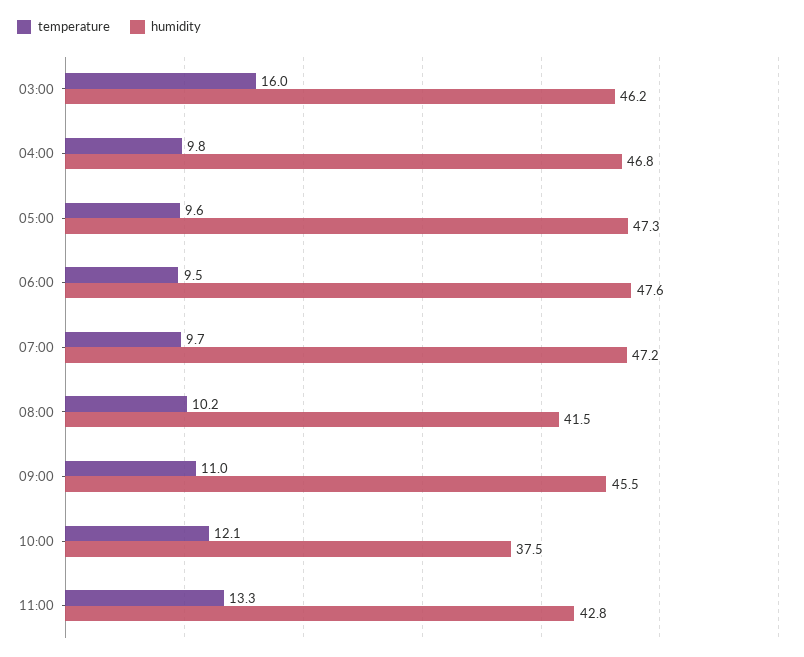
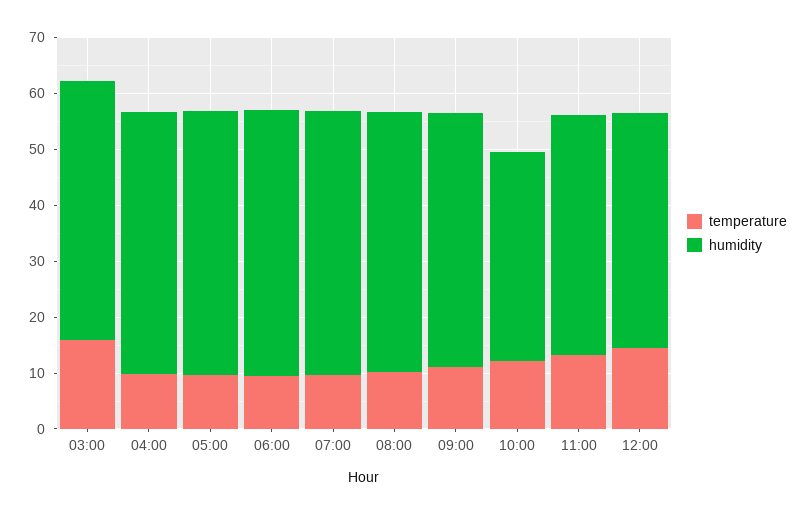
humidity, 08:00: 41.5 -> 46
temperature, 12:00: none -> 14
humidity, 12:00: none -> 42

